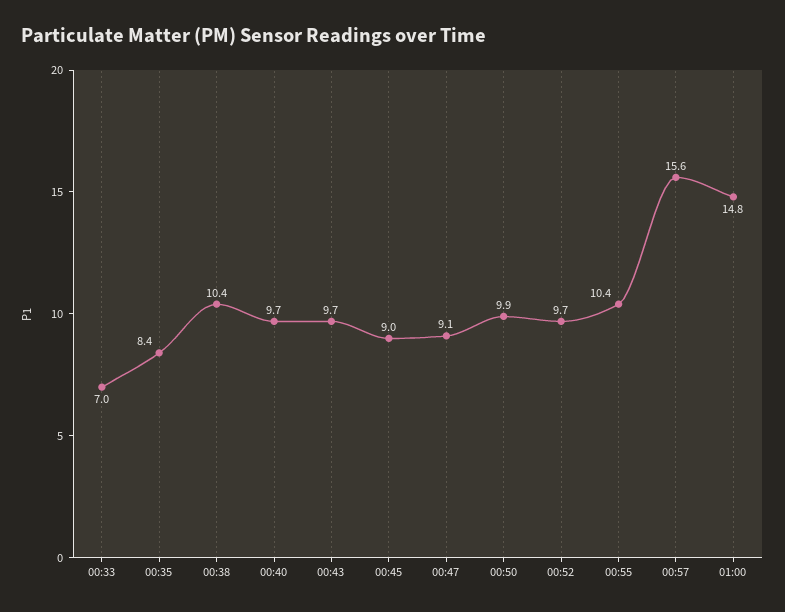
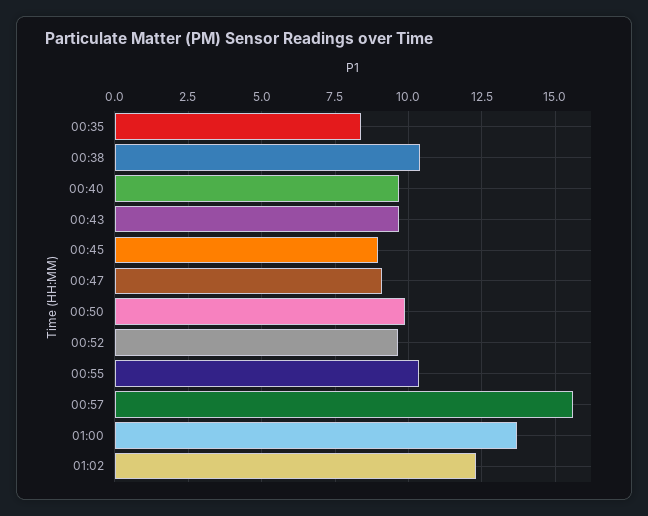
00:33: 7 -> none
01:00: 14.8 -> 13.75
01:02: none -> 12.25

